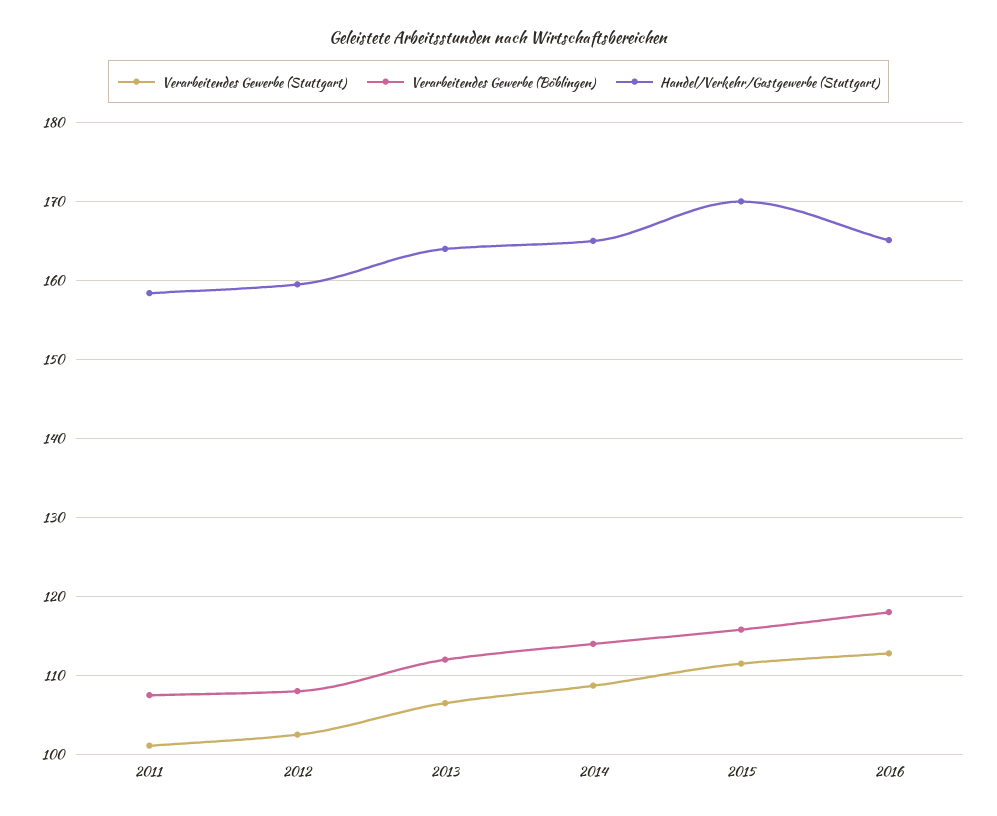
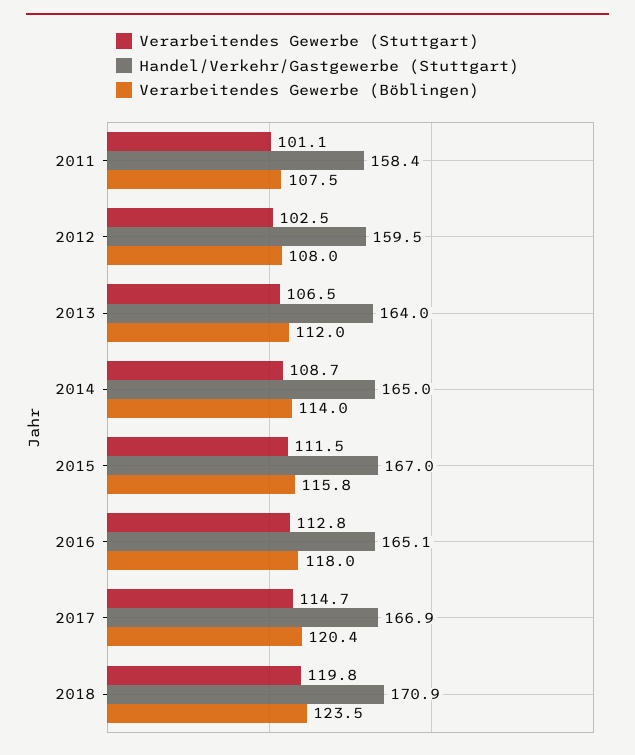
Handel/Verkehr/Gastgewerbe (Stuttgart), 2015: 170 -> 167
Verarbeitendes Gewerbe (Stuttgart), 2017: none -> 114.7
Handel/Verkehr/Gastgewerbe (Stuttgart), 2017: none -> 166.9
Verarbeitendes Gewerbe (Böblingen), 2017: none -> 120.4
Verarbeitendes Gewerbe (Stuttgart), 2018: none -> 119.8
Handel/Verkehr/Gastgewerbe (Stuttgart), 2018: none -> 170.9
Verarbeitendes Gewerbe (Böblingen), 2018: none -> 123.5

